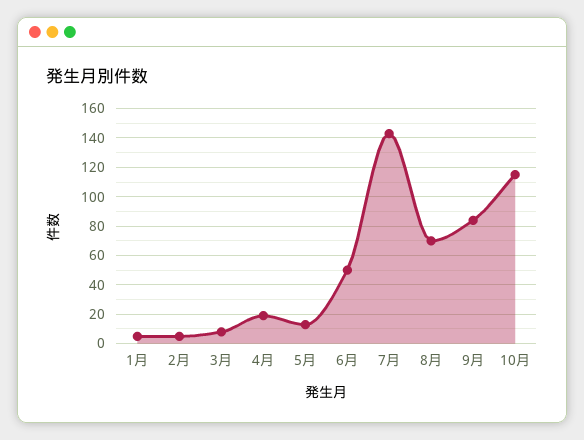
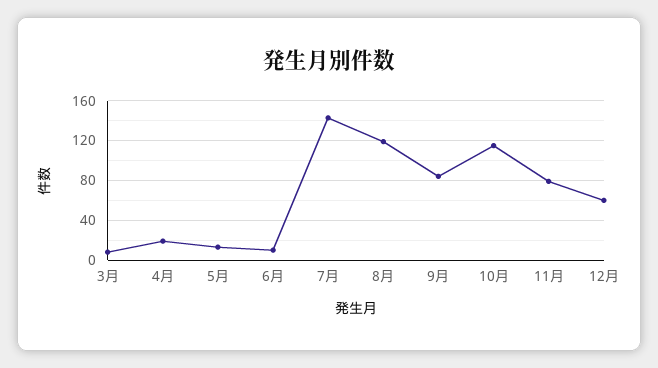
1月: 5 -> none
2月: 5 -> none
6月: 50 -> 10
8月: 70 -> 120
11月: none -> 80
12月: none -> 60

